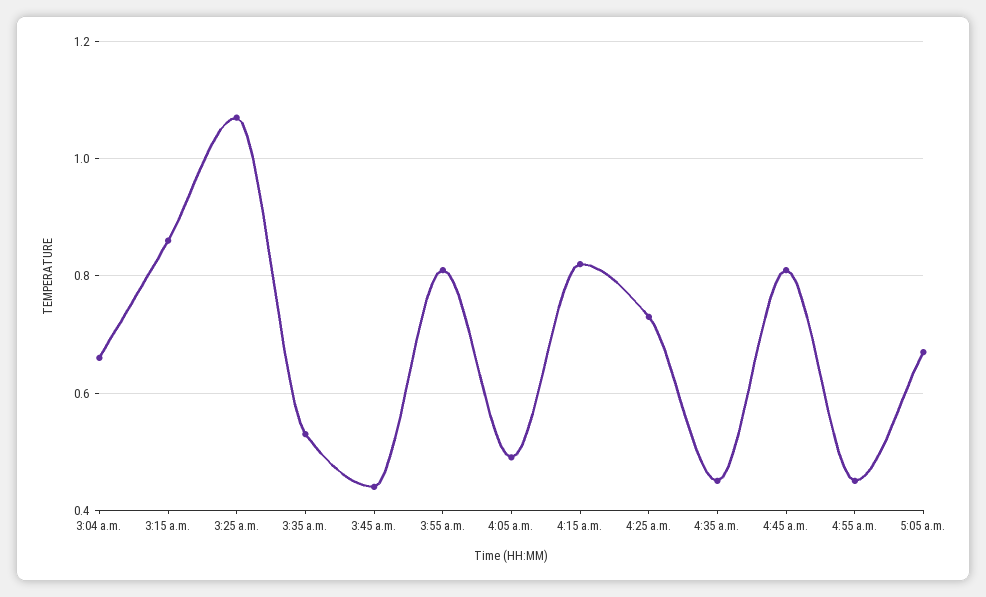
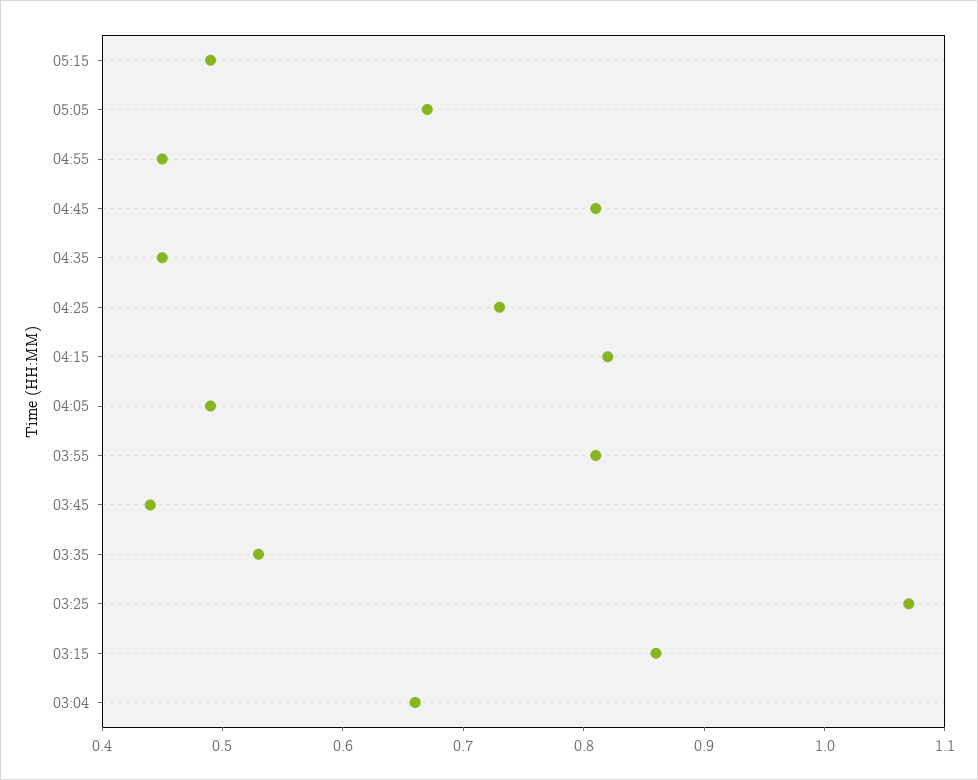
05:15: none -> 0.49

